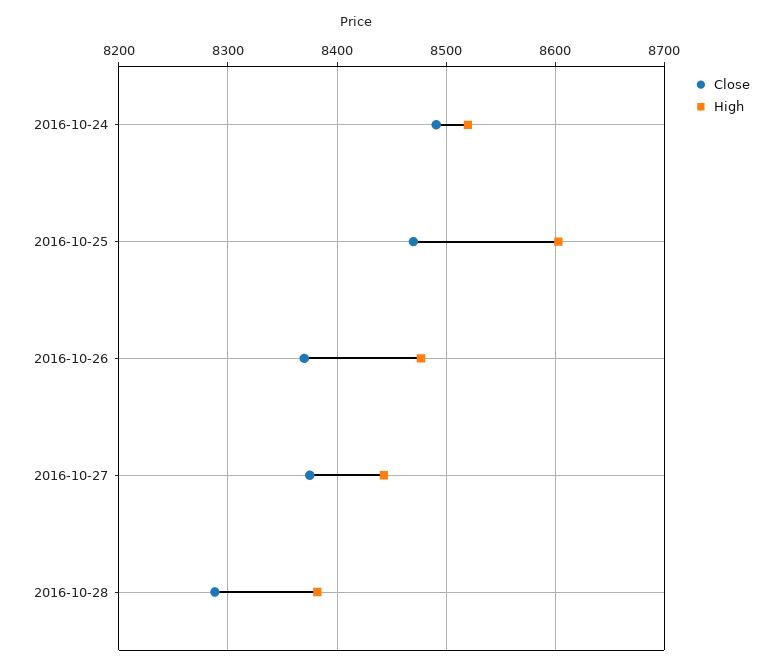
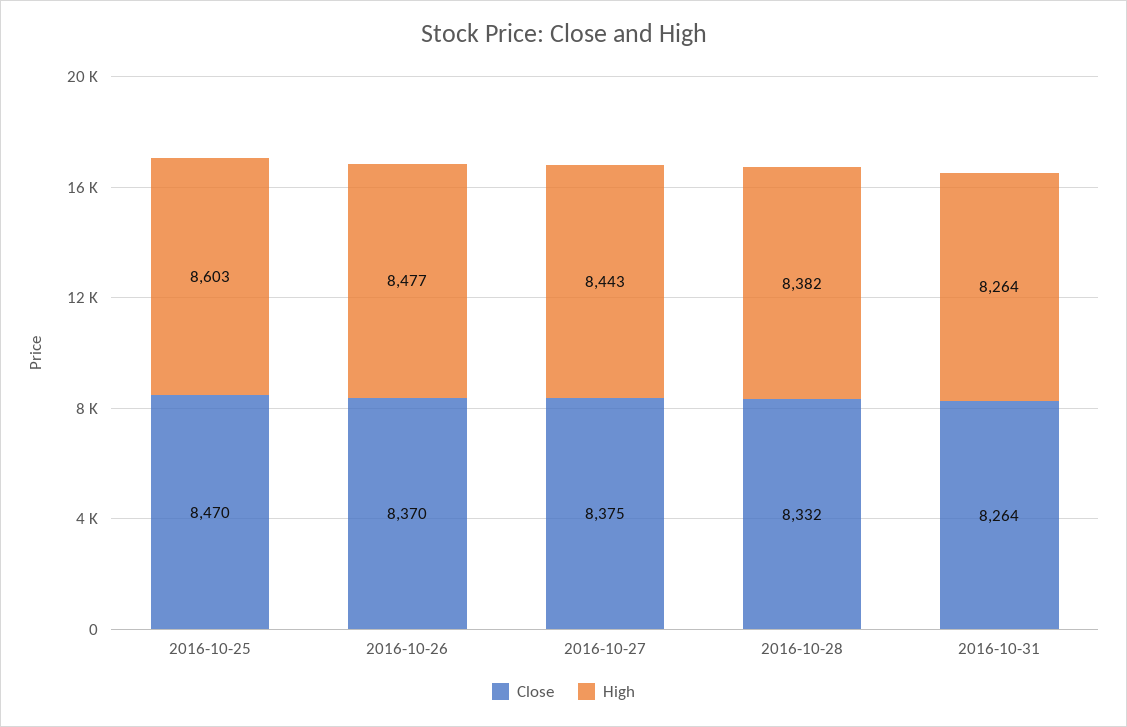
Close, 2016-10-24: 8490 -> none
High, 2016-10-24: 8520 -> none
Close, 2016-10-28: 8290 -> 8332
Close, 2016-10-31: none -> 8264
High, 2016-10-31: none -> 8264

